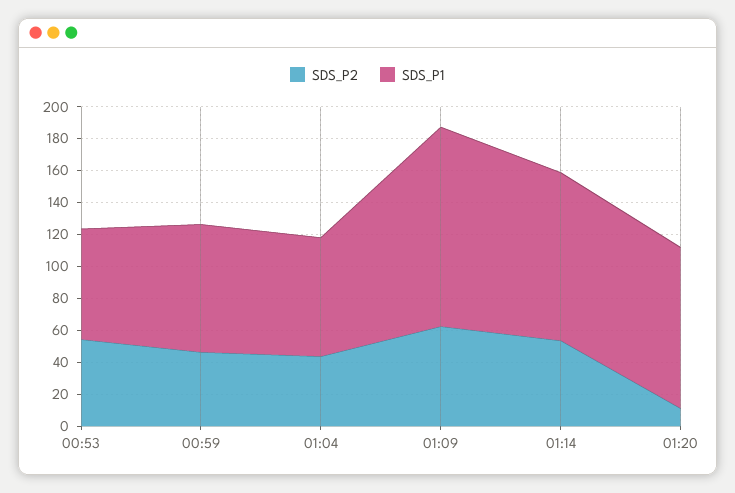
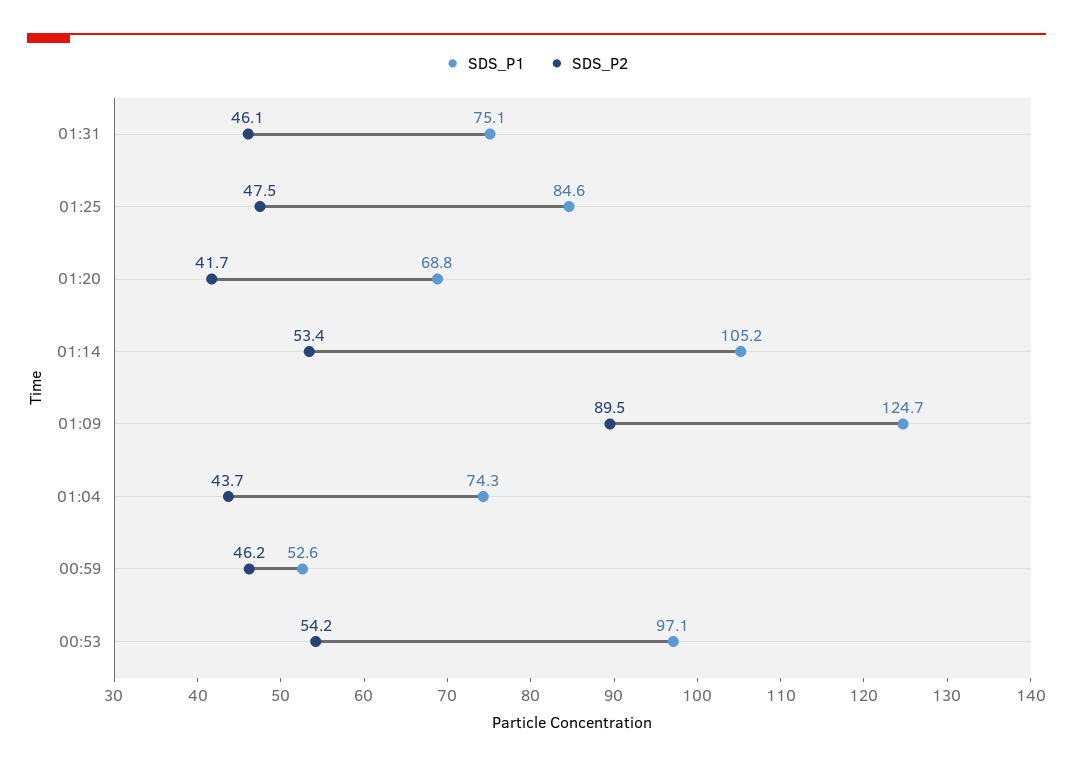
SDS_P1, 00:53: 70 -> 97.1
SDS_P1, 00:59: 80 -> 52.6
SDS_P2, 01:09: 60 -> 89.5
SDS_P2, 01:20: 10 -> 41.7
SDS_P1, 01:20: 100 -> 68.8
SDS_P1, 01:31: none -> 75.1
SDS_P2, 01:31: none -> 46.1
SDS_P1, 01:25: none -> 84.6
SDS_P2, 01:25: none -> 47.5

